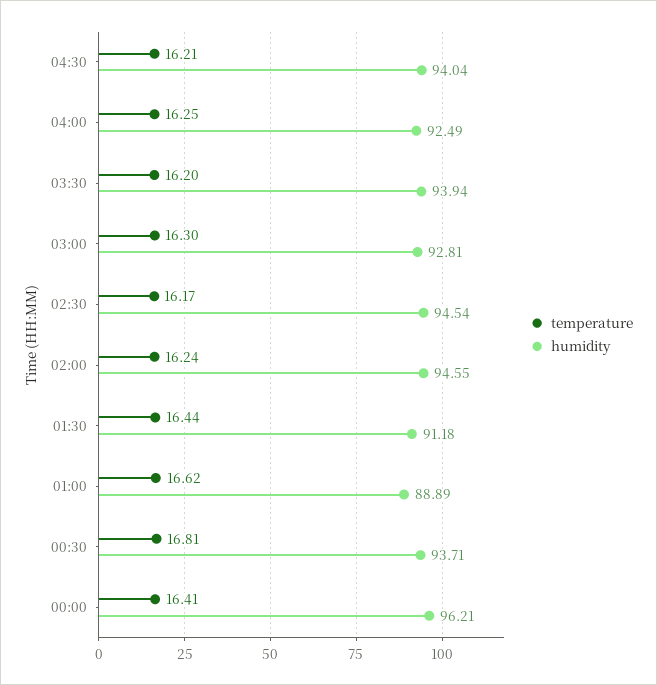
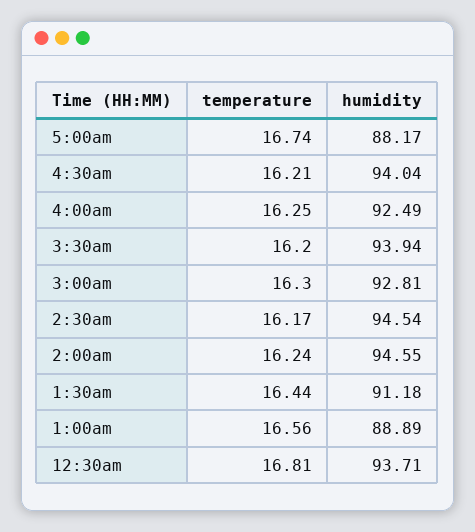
temperature, 01:00: 16.62 -> 16.56
temperature, 00:00: 16.41 -> none
humidity, 00:00: 96.21 -> none
temperature, 5:00am: none -> 16.74
humidity, 5:00am: none -> 88.17

